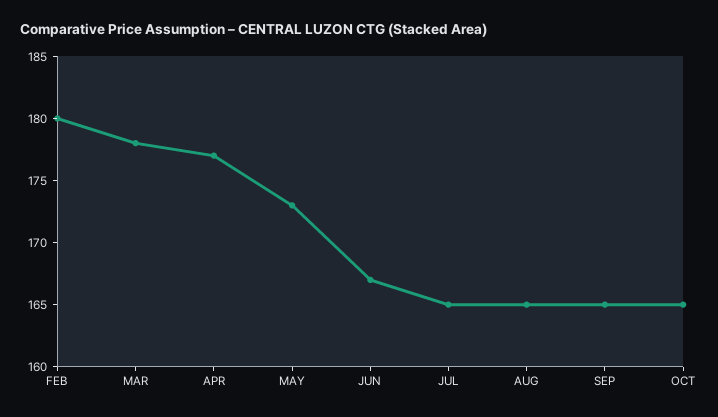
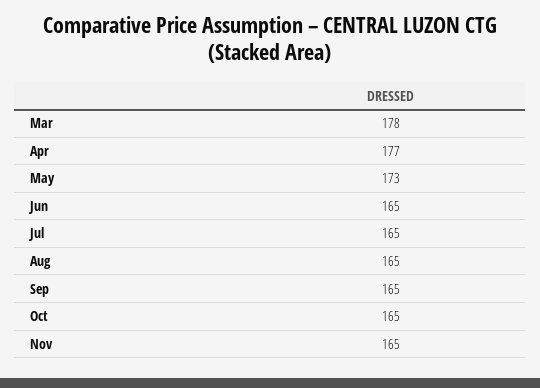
FEB: 180 -> none
JUN: 167 -> 165
Nov: none -> 165

